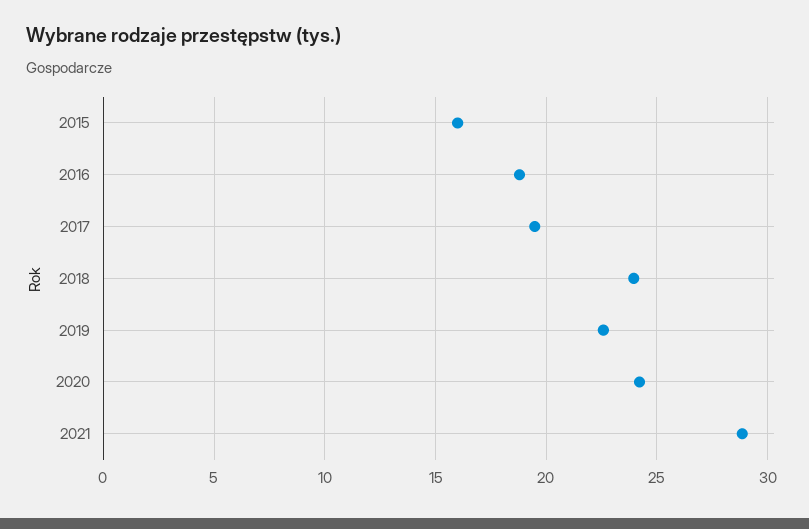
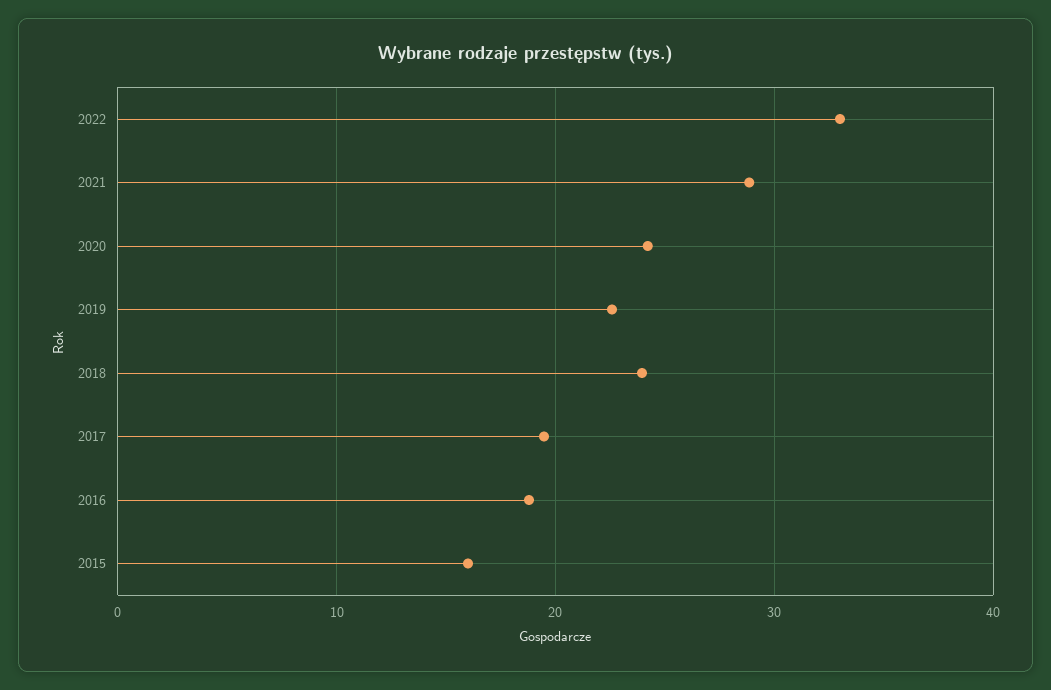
2022: none -> 33

